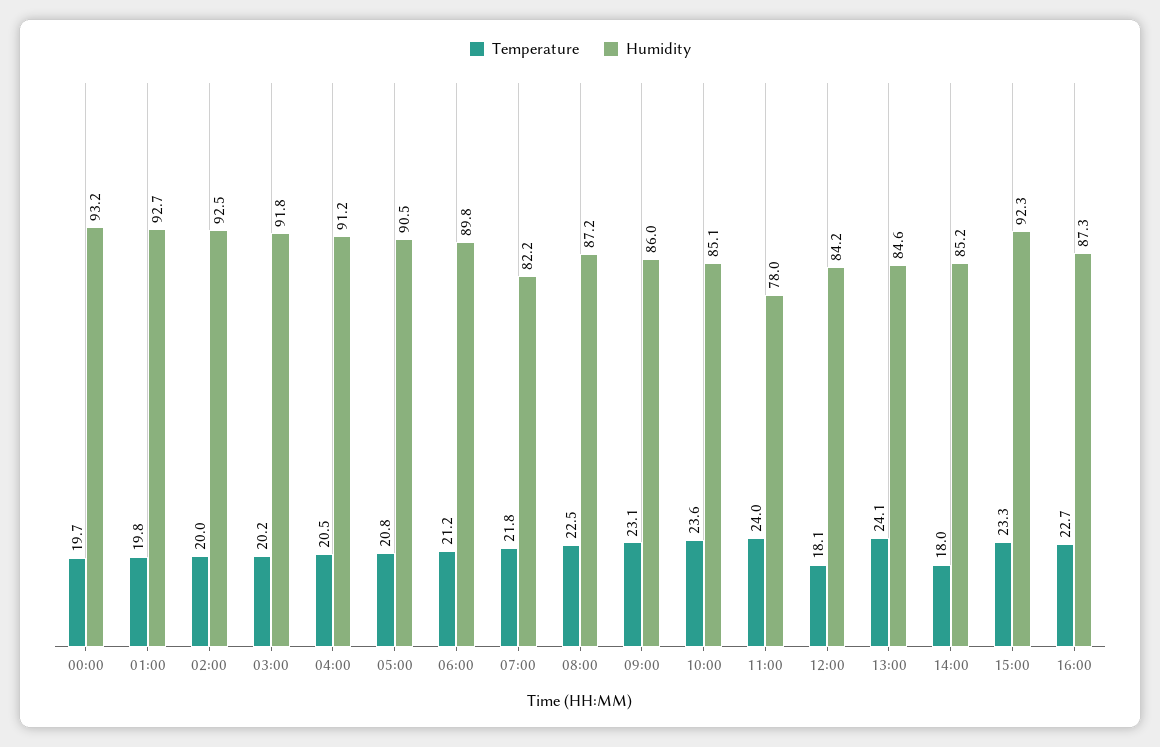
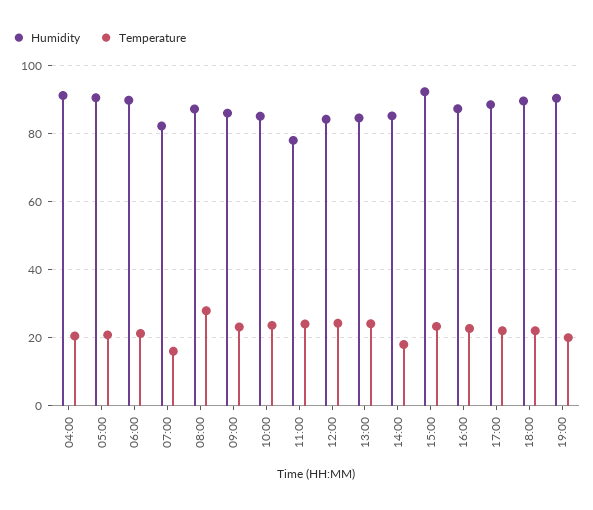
Temperature, 00:00: 19.7 -> none
Humidity, 00:00: 93.2 -> none
Temperature, 01:00: 19.8 -> none
Humidity, 01:00: 92.7 -> none
Temperature, 02:00: 20 -> none
Humidity, 02:00: 92.5 -> none
Temperature, 03:00: 20.2 -> none
Humidity, 03:00: 91.8 -> none
Temperature, 07:00: 21.8 -> 16
Temperature, 08:00: 22.5 -> 28
Temperature, 12:00: 18.1 -> 24
Humidity, 17:00: none -> 88
Temperature, 17:00: none -> 22
Humidity, 18:00: none -> 90
Temperature, 18:00: none -> 22
Humidity, 19:00: none -> 90
Temperature, 19:00: none -> 20

